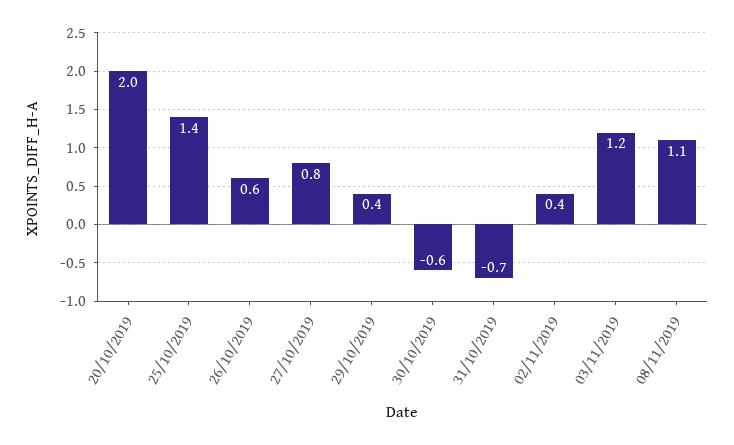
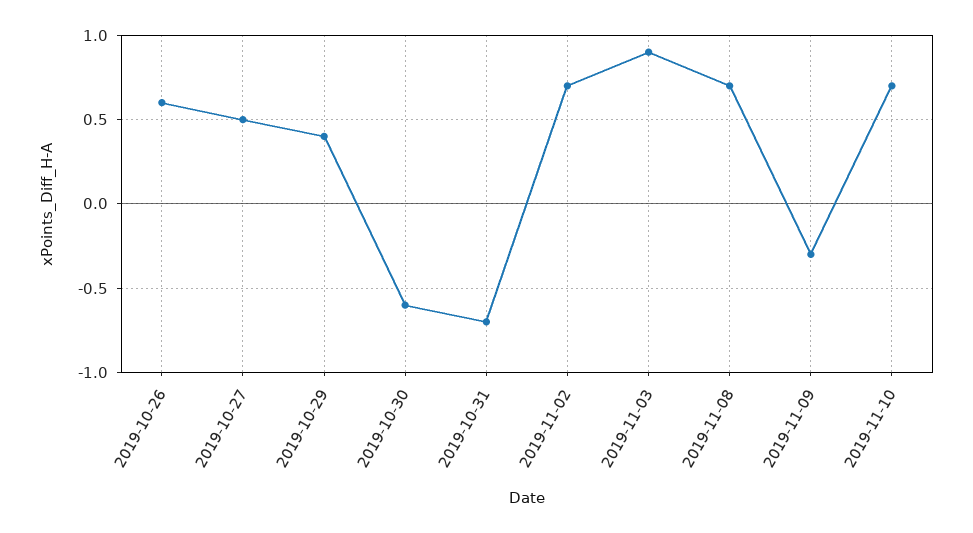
20/10/2019: 2 -> none
25/10/2019: 1.4 -> none
27/10/2019: 0.8 -> 0.5
02/11/2019: 0.4 -> 0.7
03/11/2019: 1.2 -> 0.9
08/11/2019: 1.1 -> 0.7
2019-11-09: none -> -0.3
2019-11-10: none -> 0.7

